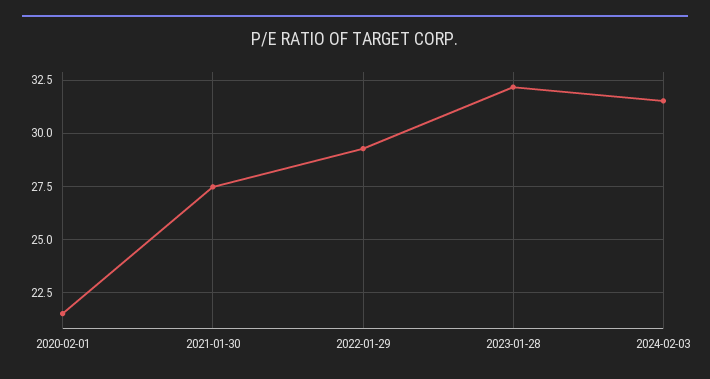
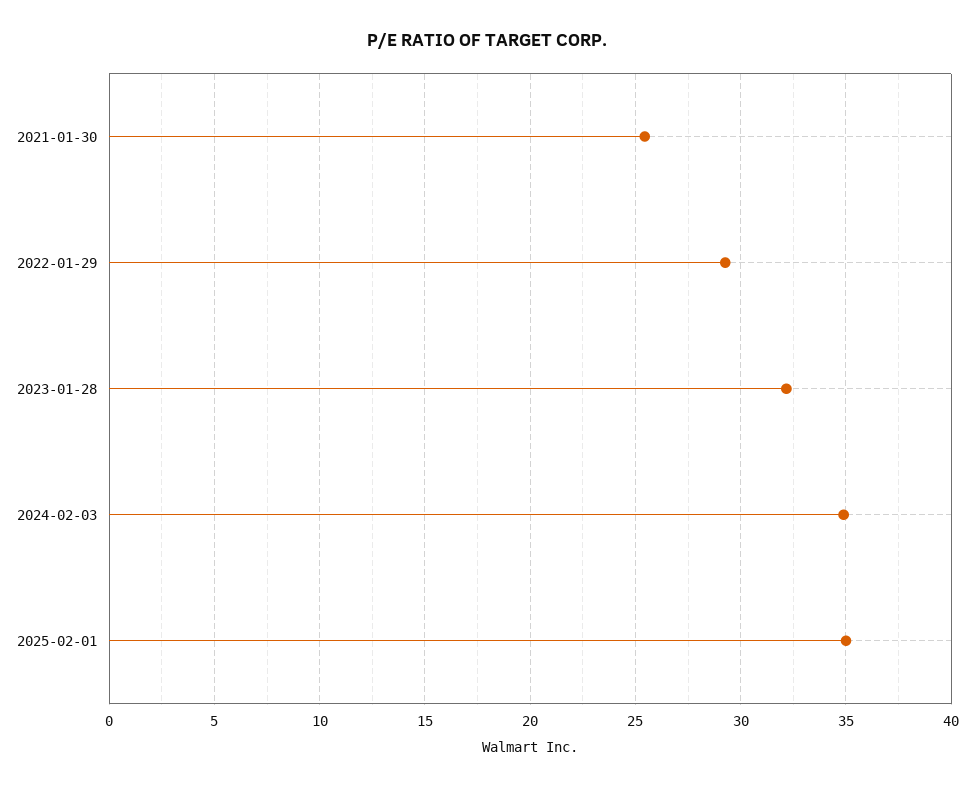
2020-02-01: 21.5 -> none
2021-01-30: 27.5 -> 25.5
2024-02-03: 31.5 -> 35
2025-02-01: none -> 35

